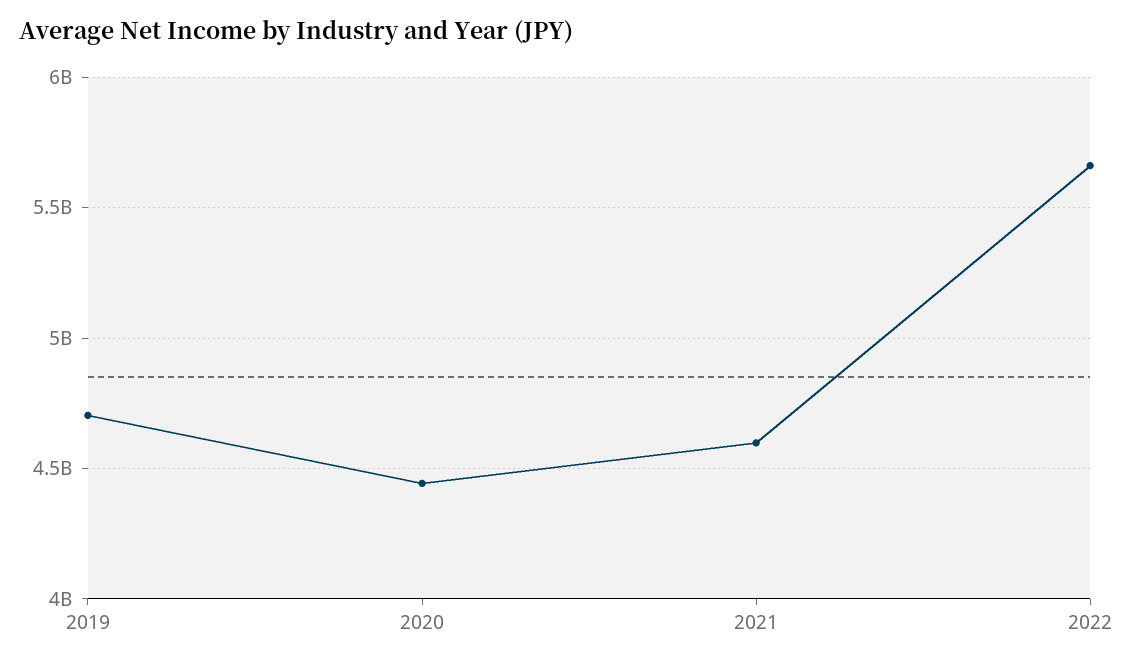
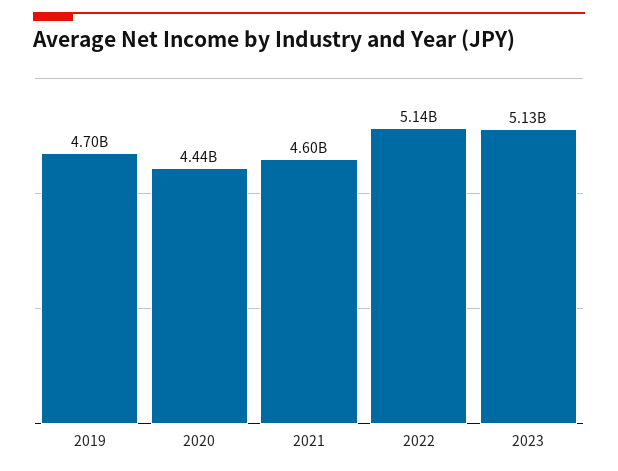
2022: 5650000000 -> 5140000000
2023: none -> 5130000000

